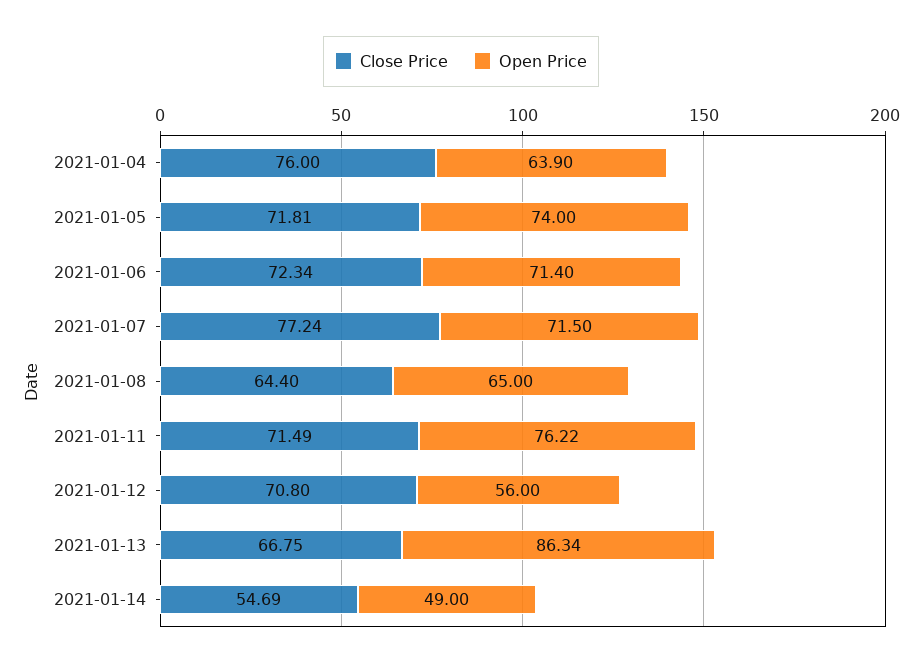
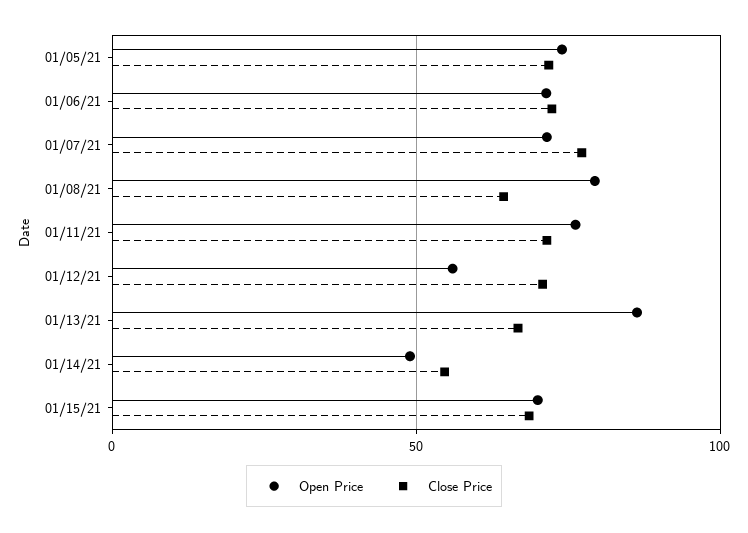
Close Price, 2021-01-04: 76 -> none
Open Price, 2021-01-04: 63.9 -> none
Open Price, 2021-01-08: 65 -> 80
Open Price, 01/15/21: none -> 70
Close Price, 01/15/21: none -> 70

